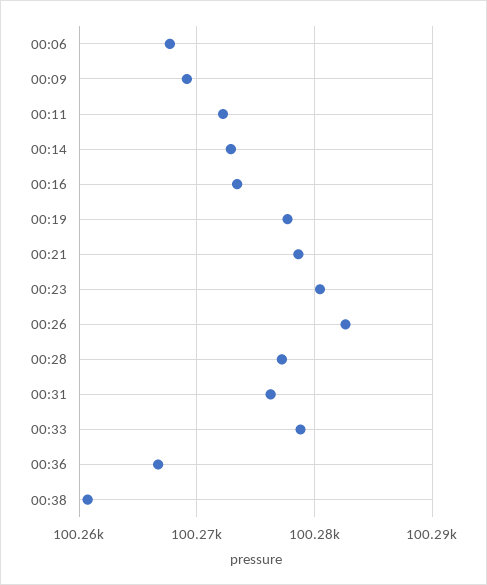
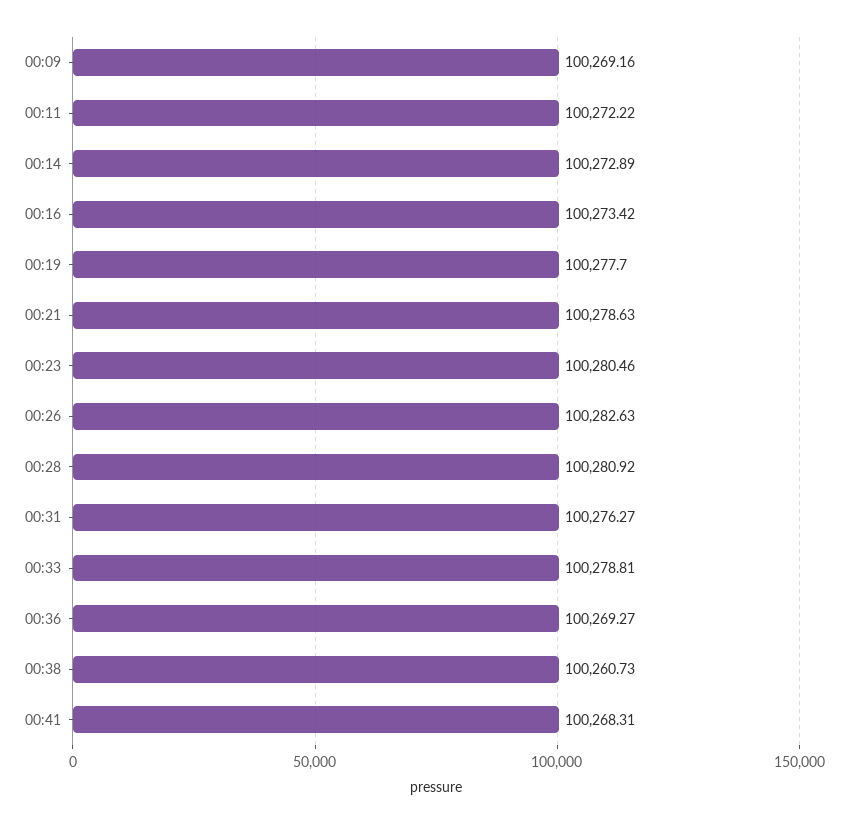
00:06: 100268 -> none
00:28: 100277 -> 100280.92
00:36: 100267 -> 100269.27
00:41: none -> 100268.31

